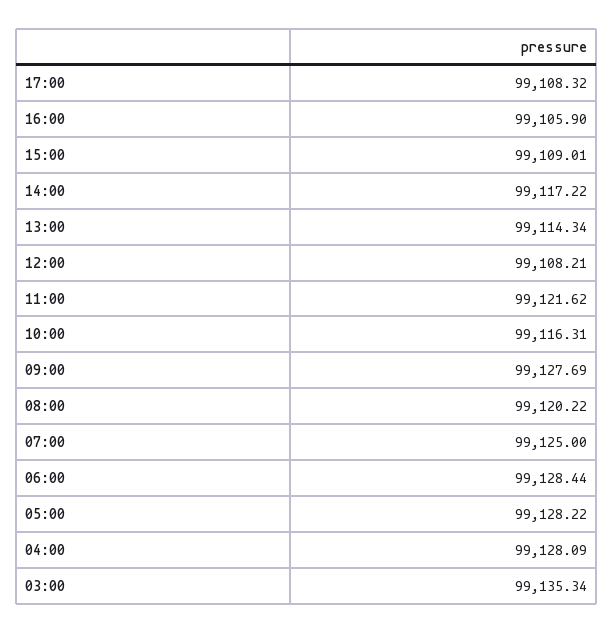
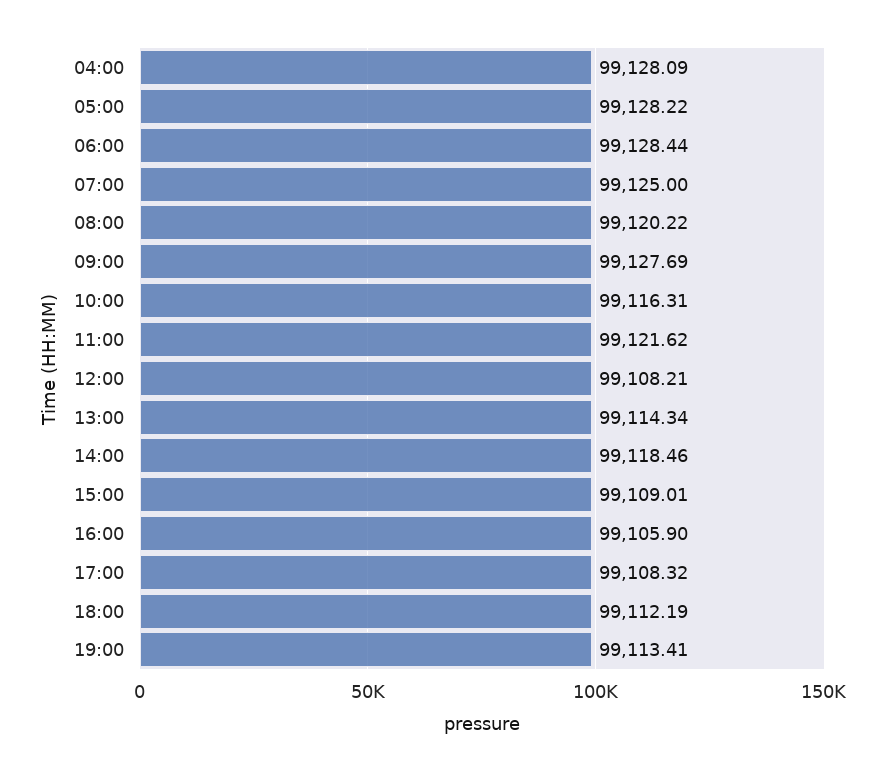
14:00: 99117.22 -> 99118.46
03:00: 99135.34 -> none
18:00: none -> 99112.19
19:00: none -> 99113.41

